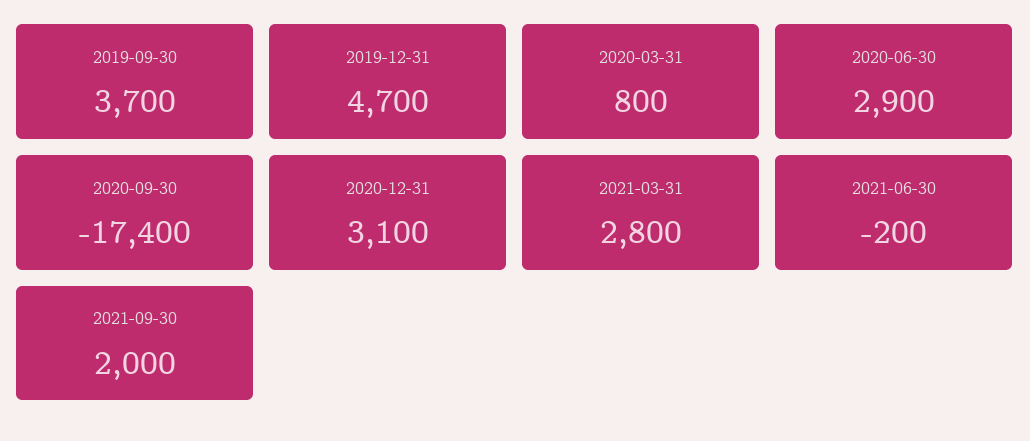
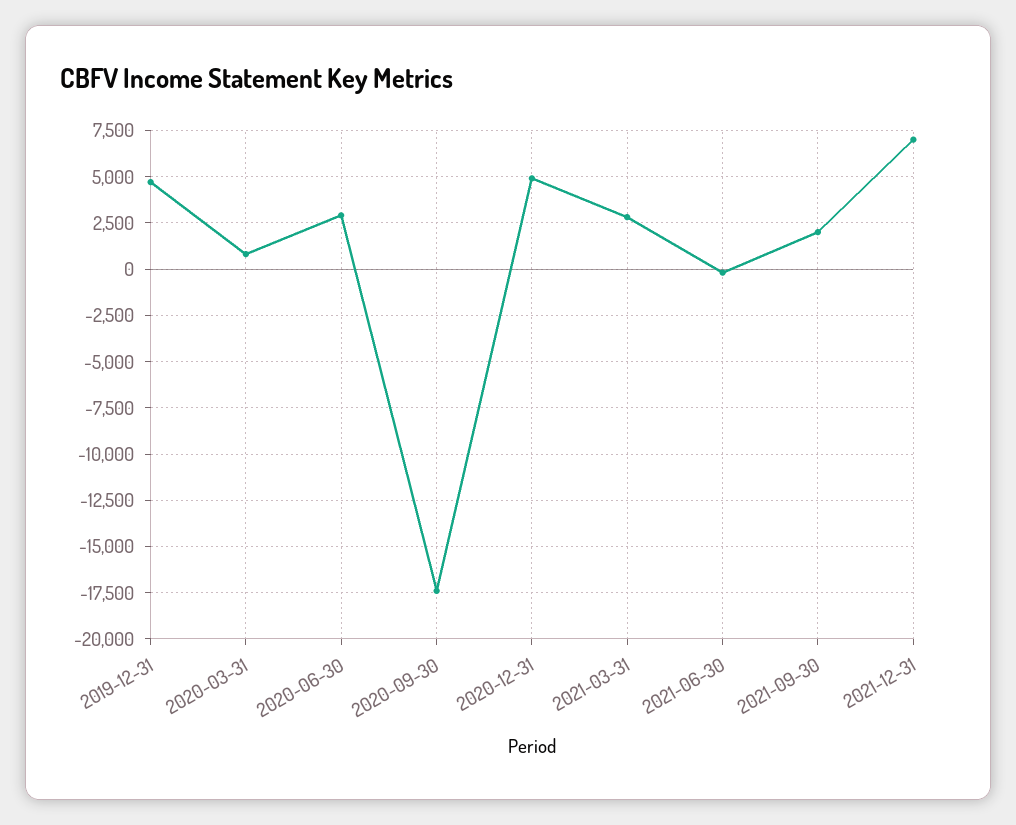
2019-09-30: 3700 -> none
2020-12-31: 3100 -> 5000
2021-12-31: none -> 7000

